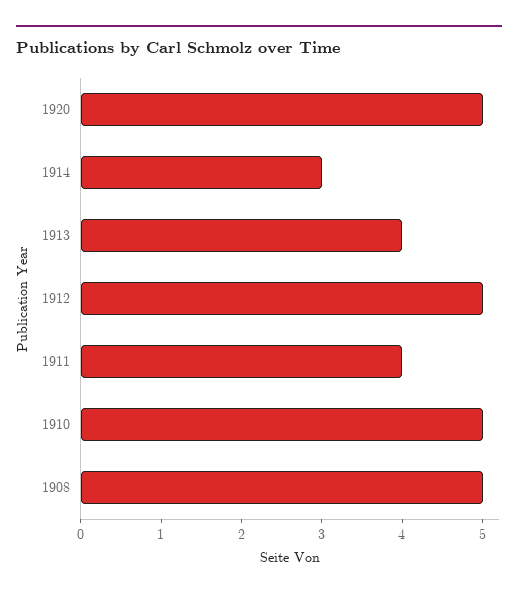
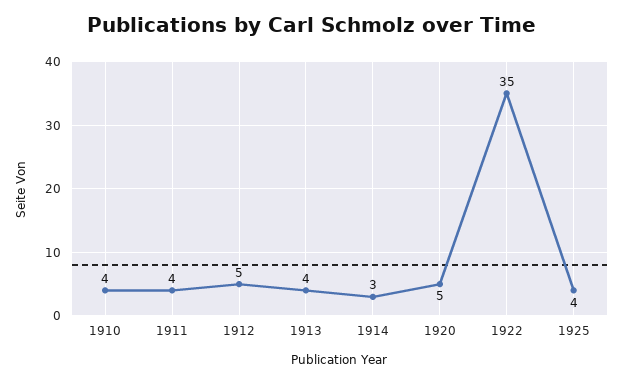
1910: 5 -> 4
1908: 5 -> none
1922: none -> 35
1925: none -> 4

